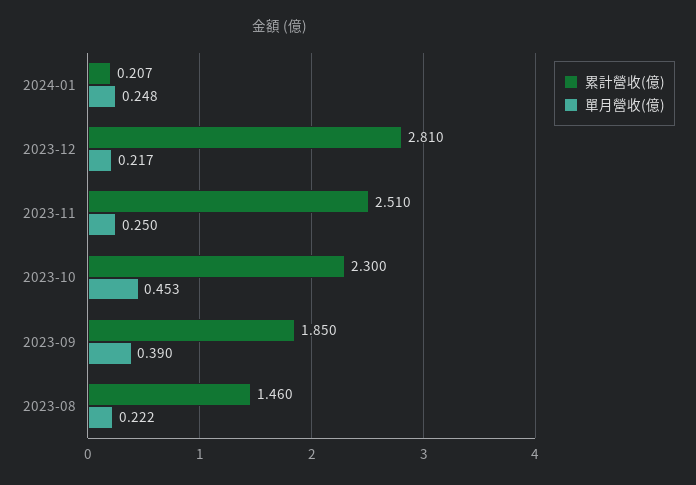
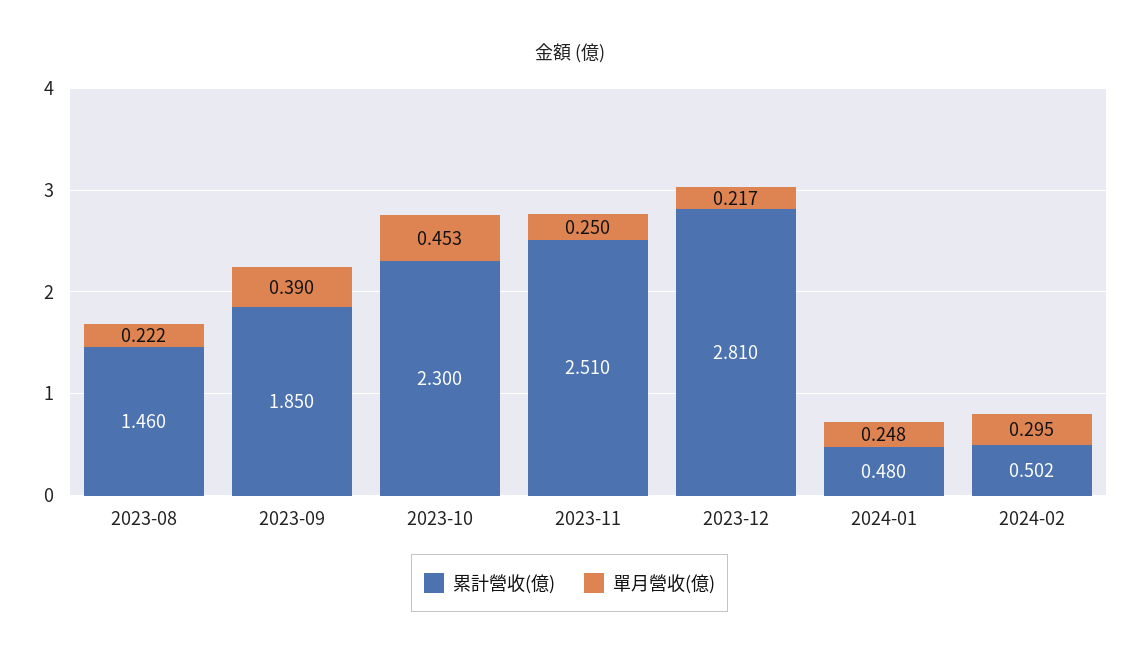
累計營收(億), 2024-01: 0.207 -> 0.48
累計營收(億), 2024-02: none -> 0.502
單月營收(億), 2024-02: none -> 0.295

